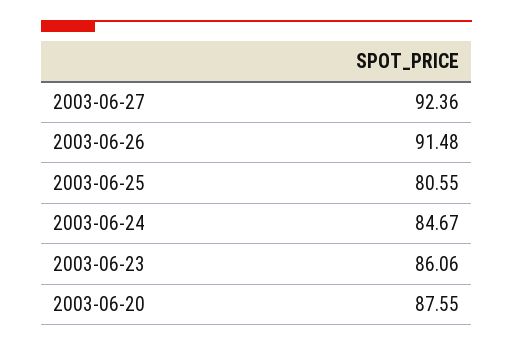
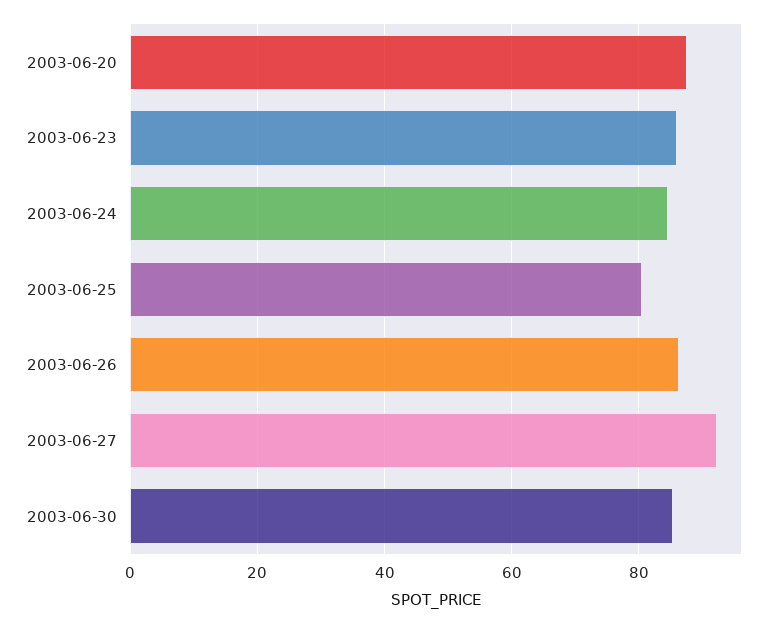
2003-06-26: 91.48 -> 86
2003-06-30: none -> 86

